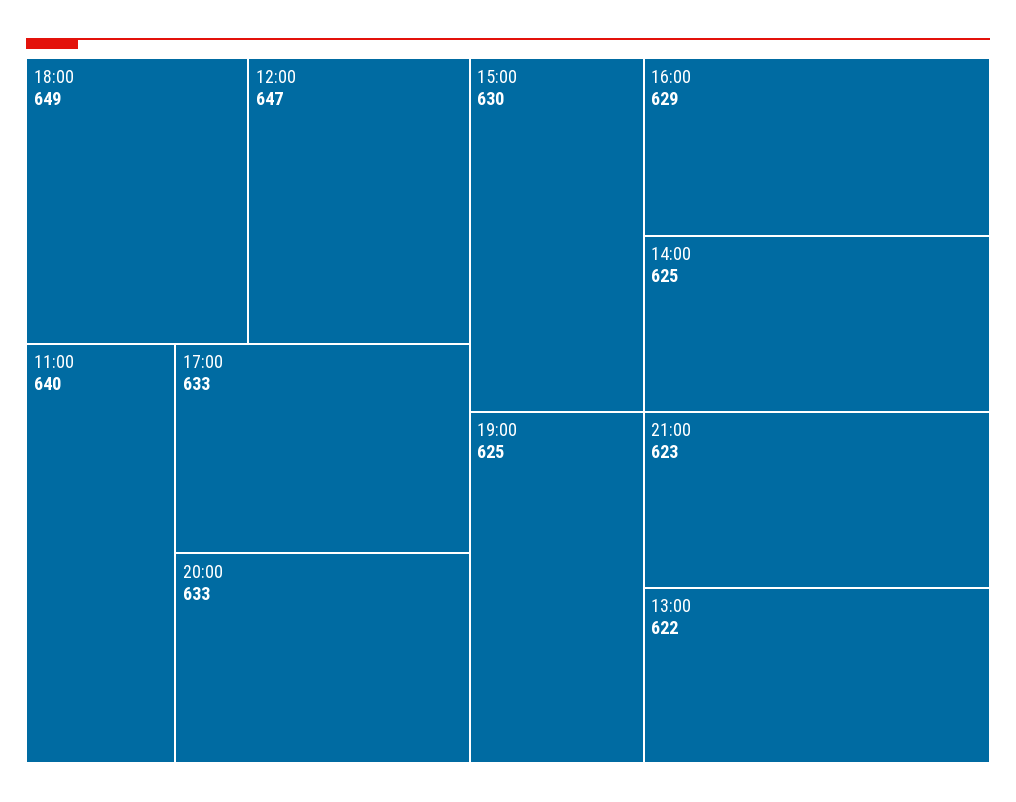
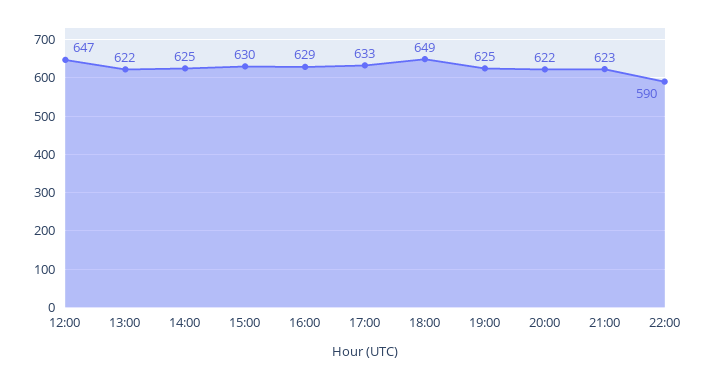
11:00: 640 -> none
20:00: 633 -> 622
22:00: none -> 590

